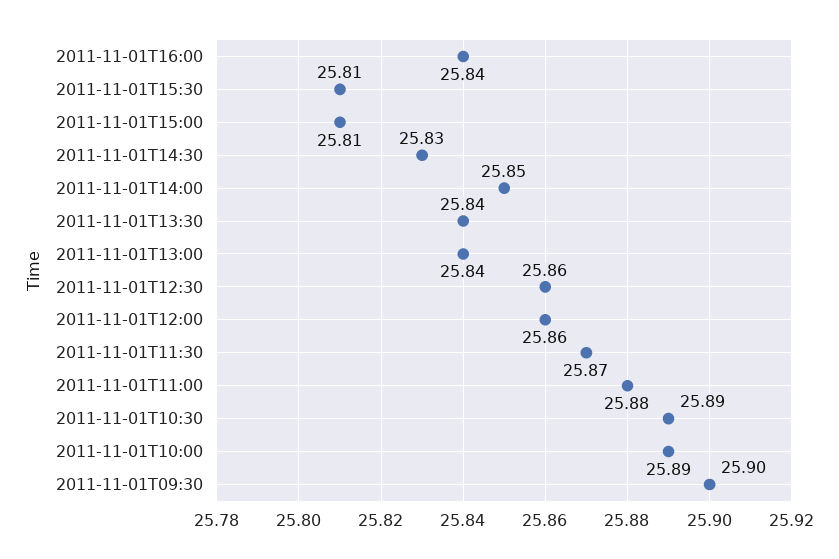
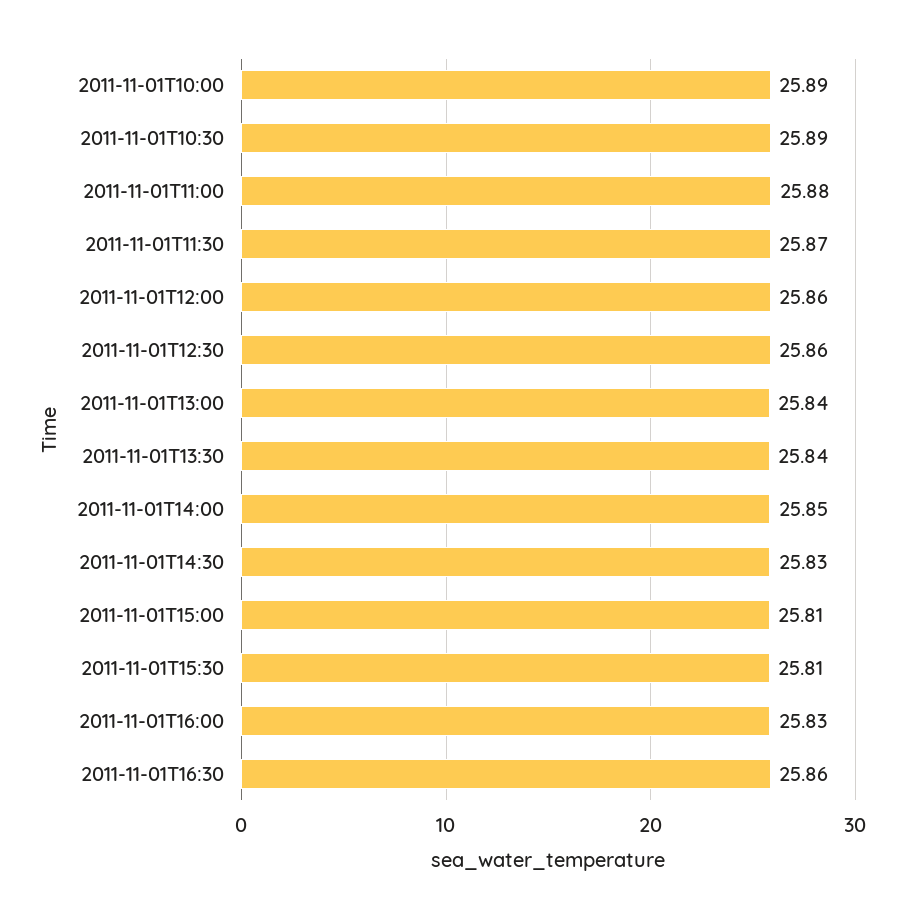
2011-11-01T16:00: 25.84 -> 25.83
2011-11-01T09:30: 25.9 -> none
2011-11-01T16:30: none -> 25.86

